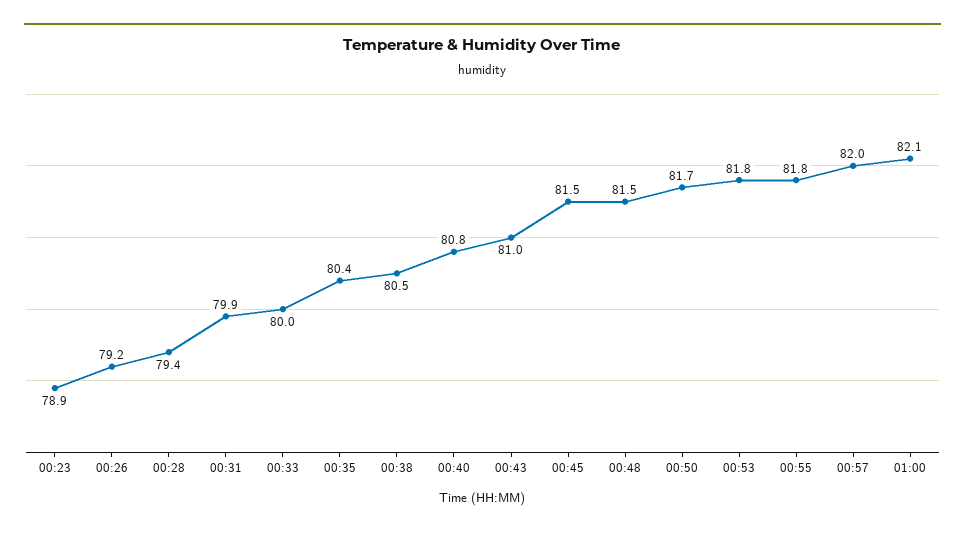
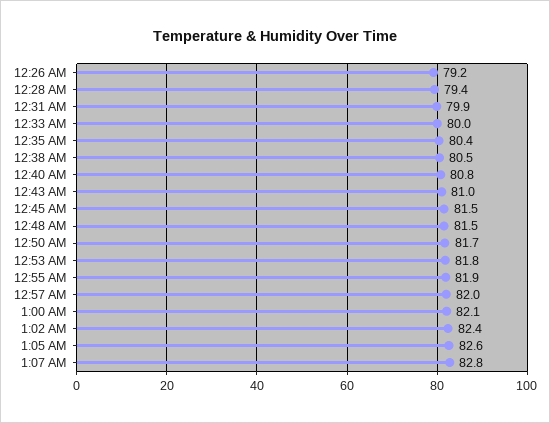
00:23: 78.9 -> none
00:55: 81.8 -> 81.9
1:02 AM: none -> 82.4
1:05 AM: none -> 82.6
1:07 AM: none -> 82.8

